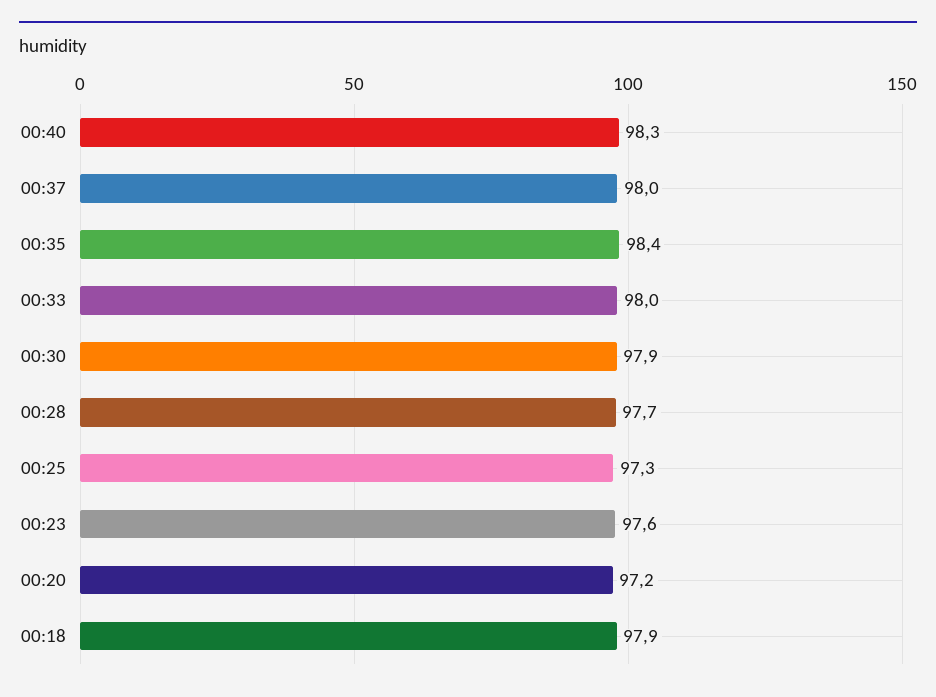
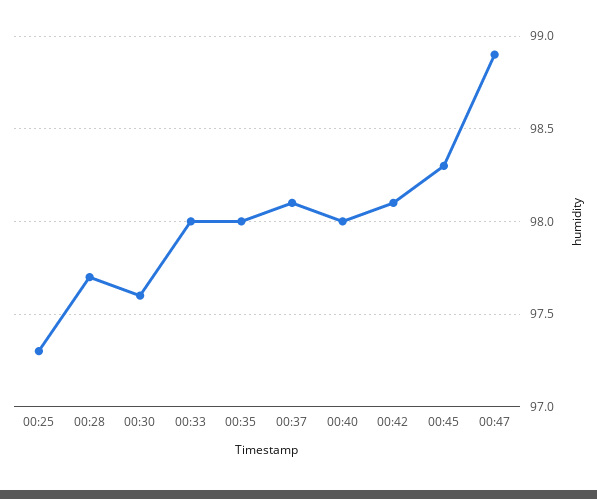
00:40: 98.3 -> 98
00:37: 98 -> 98.1
00:35: 98.4 -> 98
00:30: 97.9 -> 97.6
00:23: 97.6 -> none
00:20: 97.2 -> none
00:18: 97.9 -> none
00:42: none -> 98.1
00:45: none -> 98.3
00:47: none -> 98.9

